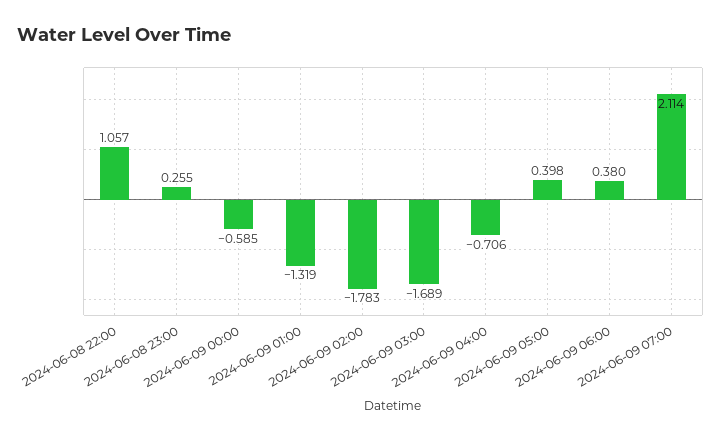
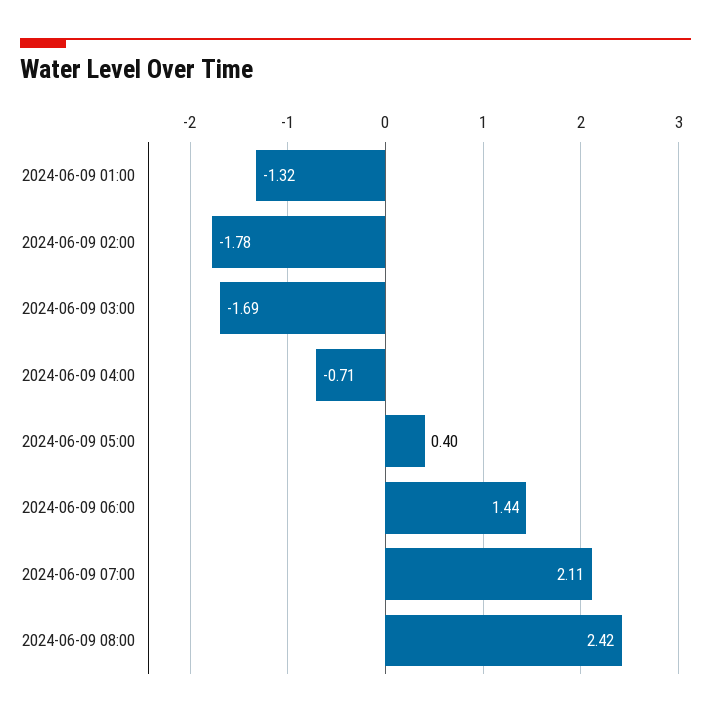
2024-06-08 22:00: 1.057 -> none
2024-06-08 23:00: 0.255 -> none
2024-06-09 00:00: -0.585 -> none
2024-06-09 06:00: 0.38 -> 1.44
2024-06-09 08:00: none -> 2.42

